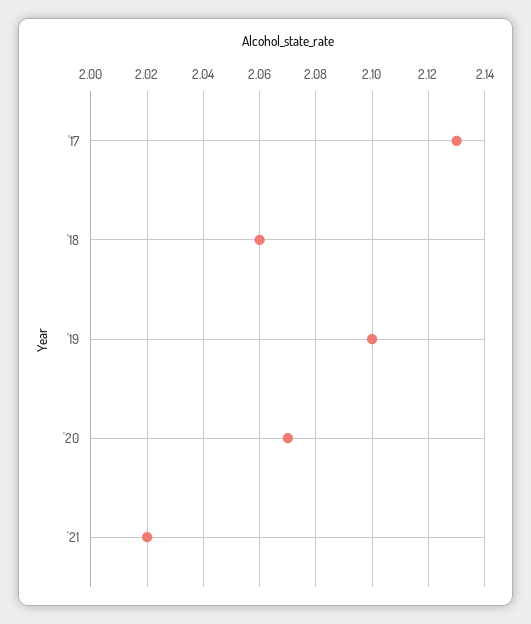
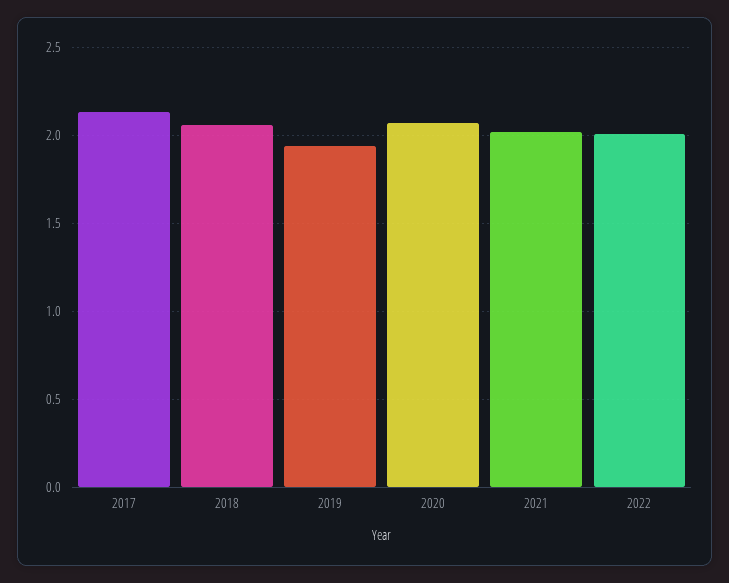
'19: 2.1 -> 1.95
2022: none -> 2

